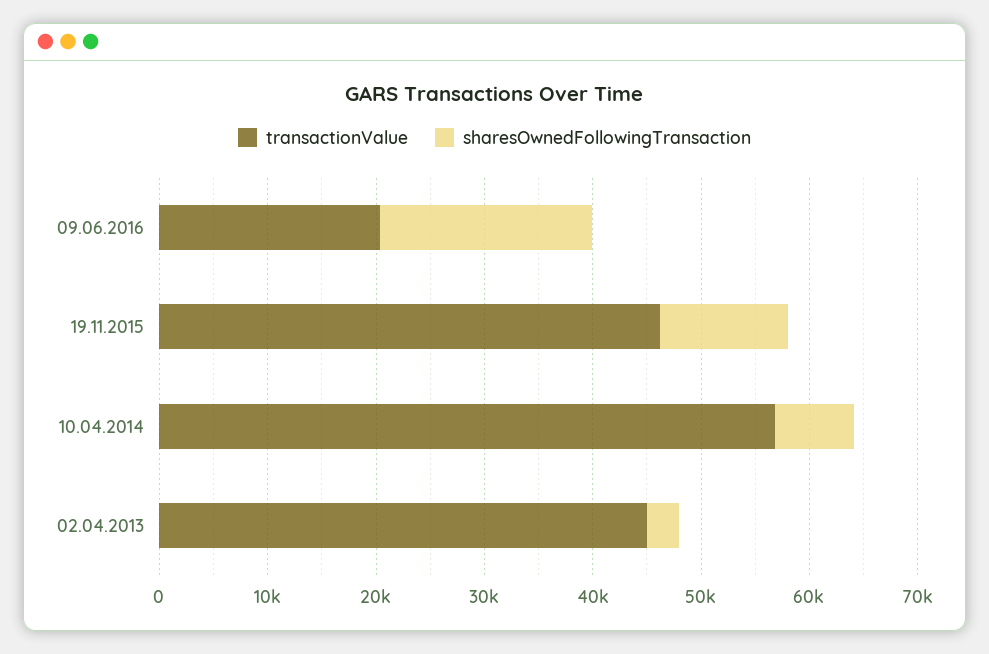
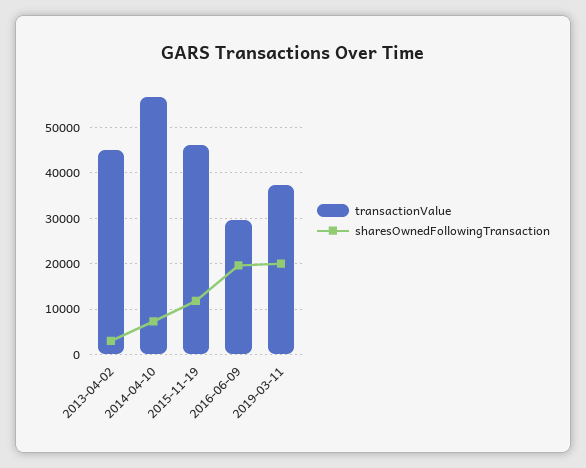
transactionValue, 09.06.2016: 20000 -> 30000
transactionValue, 2019-03-11: none -> 38000
sharesOwnedFollowingTransaction, 2019-03-11: none -> 20000

